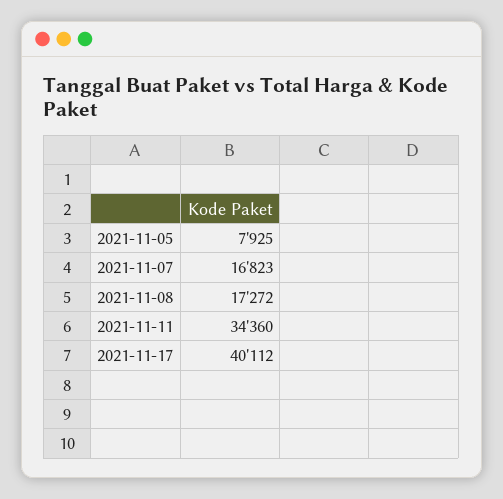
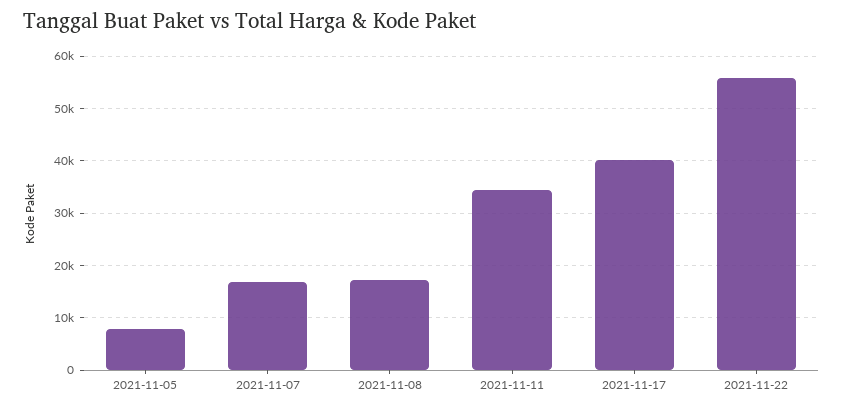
2021-11-22: none -> 56000

